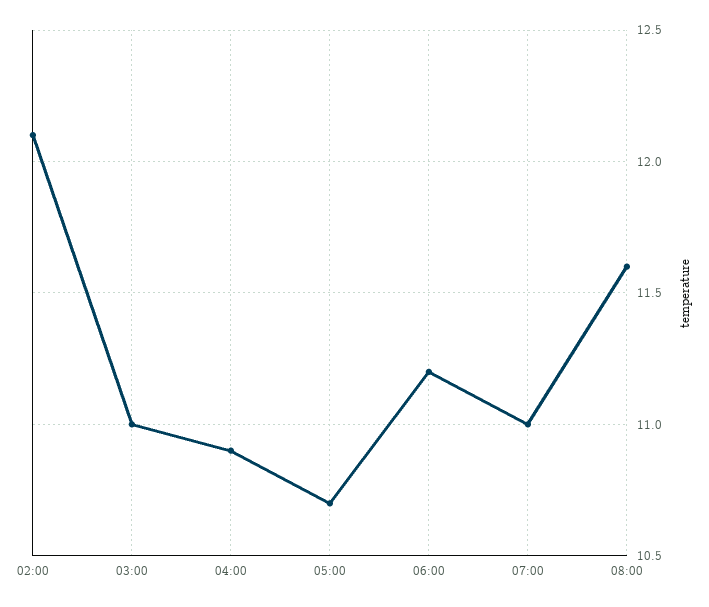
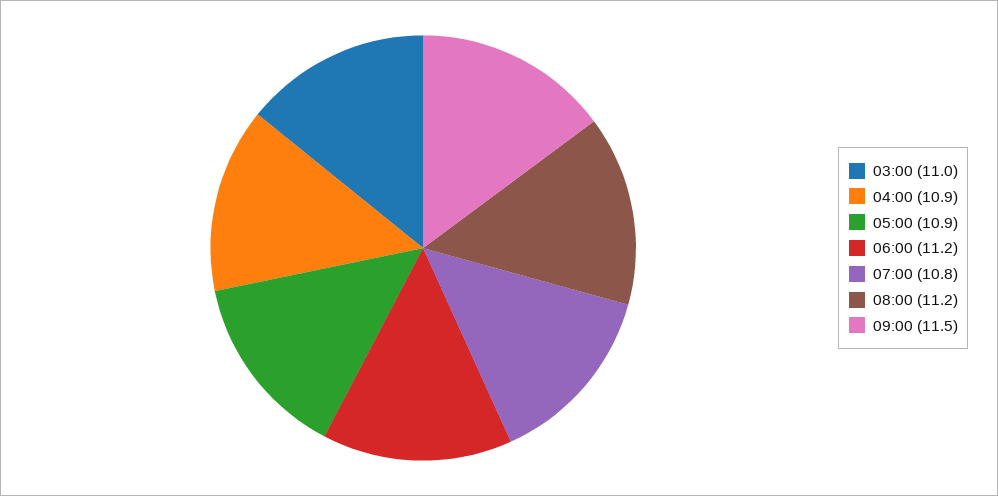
02:00: 12.1 -> none
05:00: 10.7 -> 10.9
07:00: 11 -> 10.8
08:00: 11.6 -> 11.2
09:00: none -> 11.5

